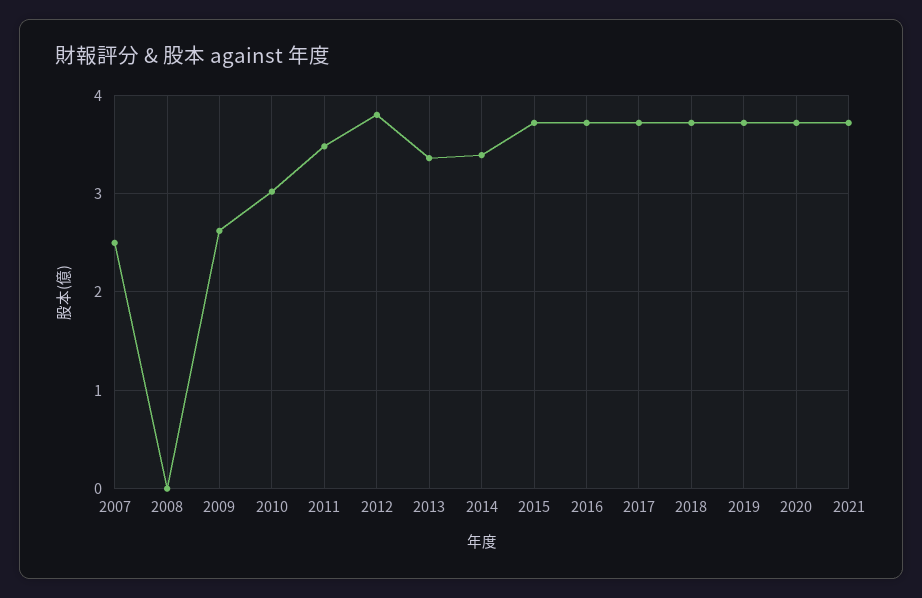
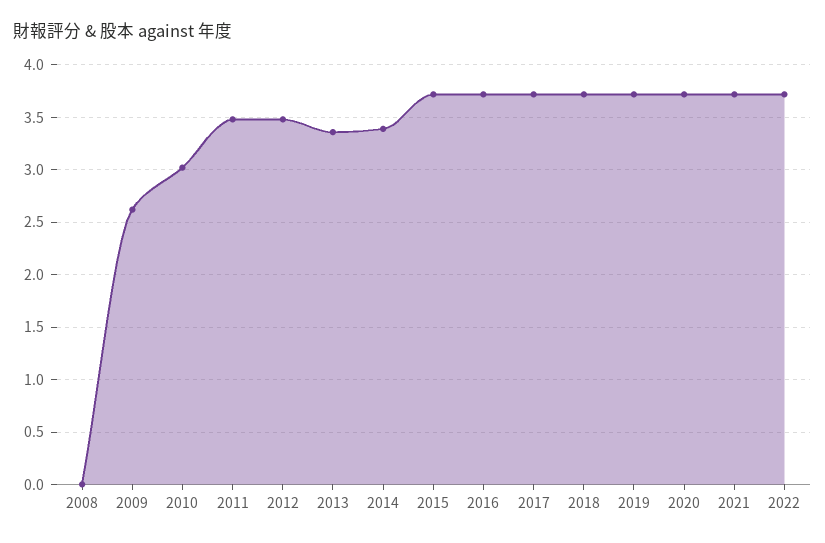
2007: 2.5 -> none
2012: 3.8 -> 3.5
2022: none -> 3.7

